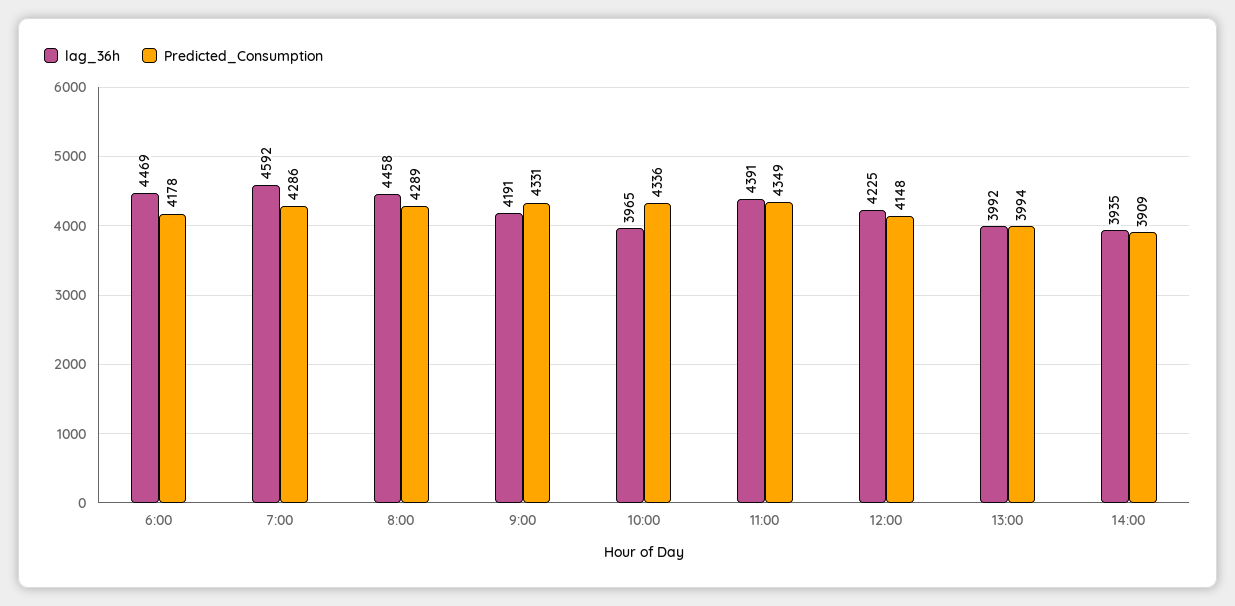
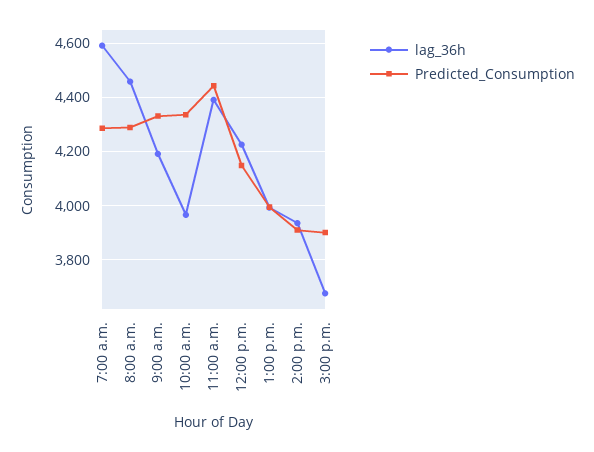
lag_36h, 6:00: 4469 -> none
Predicted_Consumption, 6:00: 4178 -> none
Predicted_Consumption, 11:00: 4349 -> 4450
lag_36h, 3:00 p.m.: none -> 3675
Predicted_Consumption, 3:00 p.m.: none -> 3900

